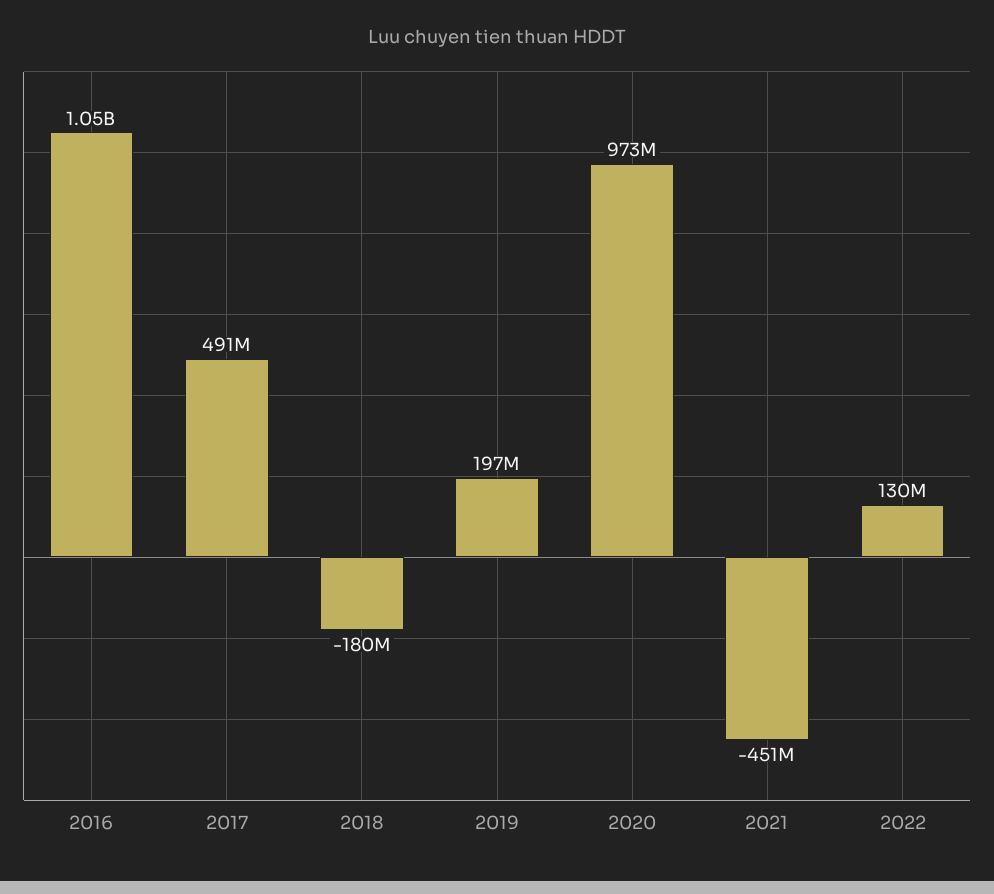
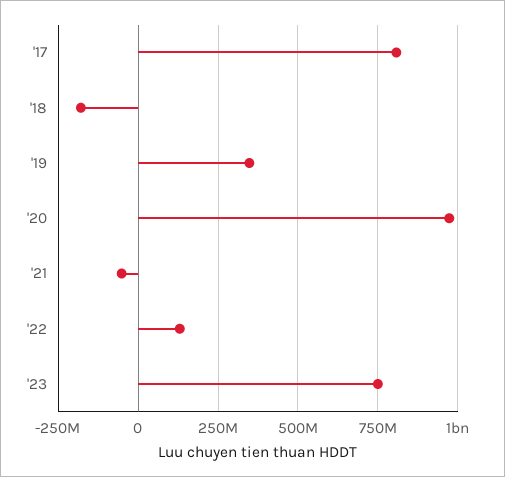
2016: 1050000000 -> none
2017: 491000000 -> 800000000
2019: 197000000 -> 350000000
2021: -451000000 -> -50000000
'23: none -> 750000000

